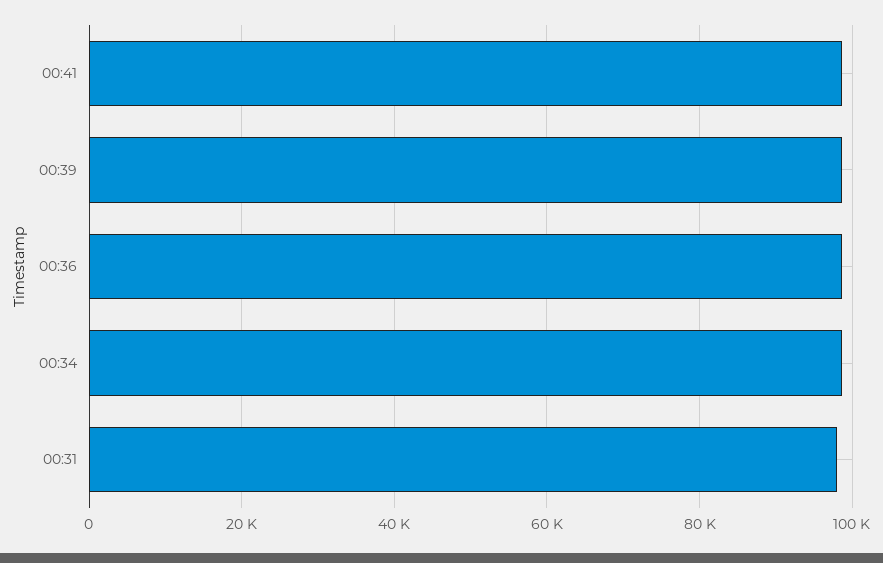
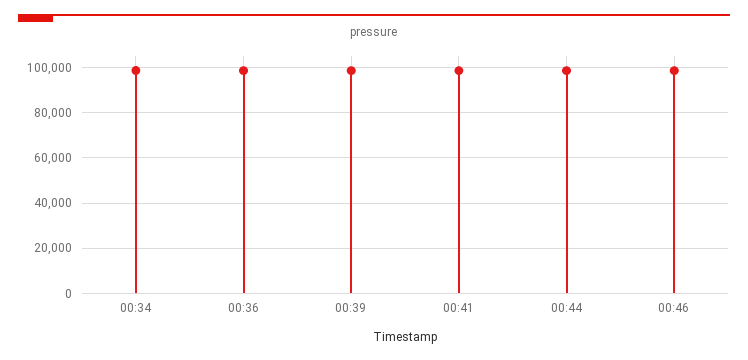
00:31: 98000 -> none
00:44: none -> 100000
00:46: none -> 100000

